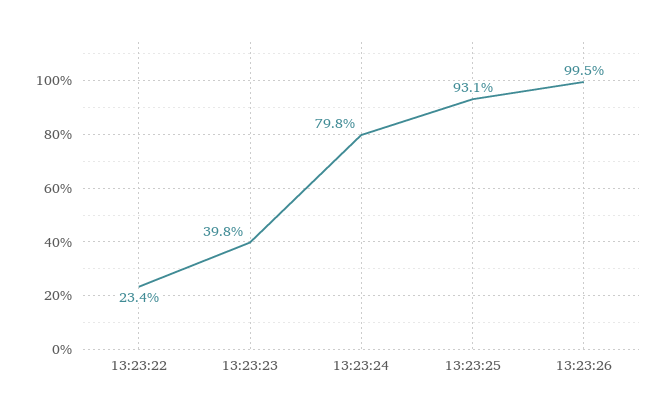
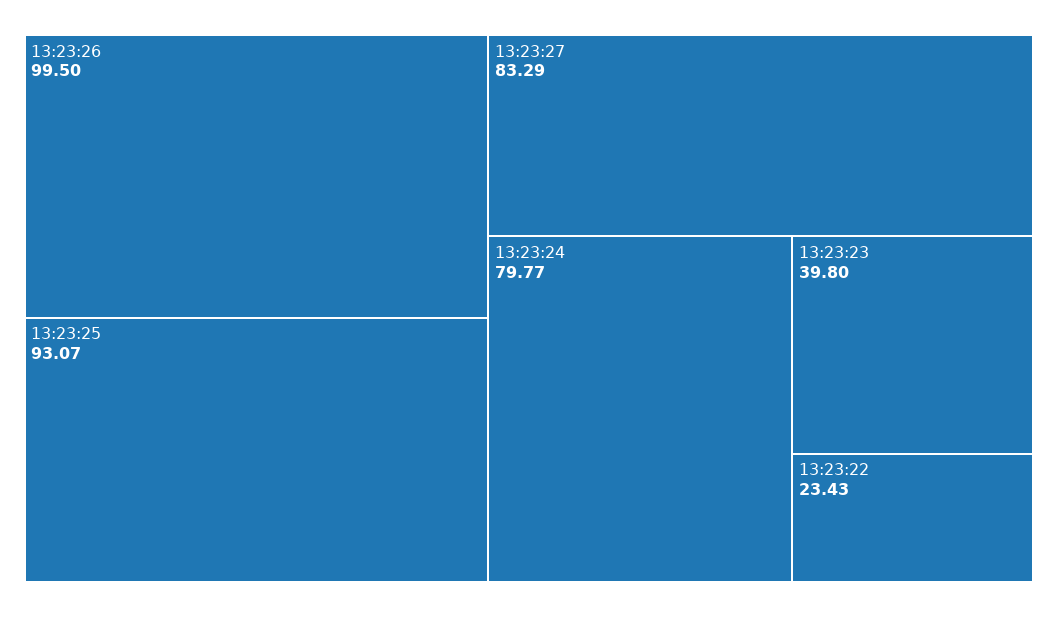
13:23:27: none -> 83.29

